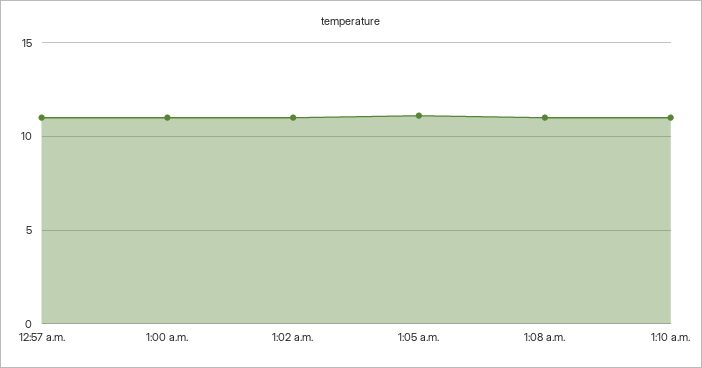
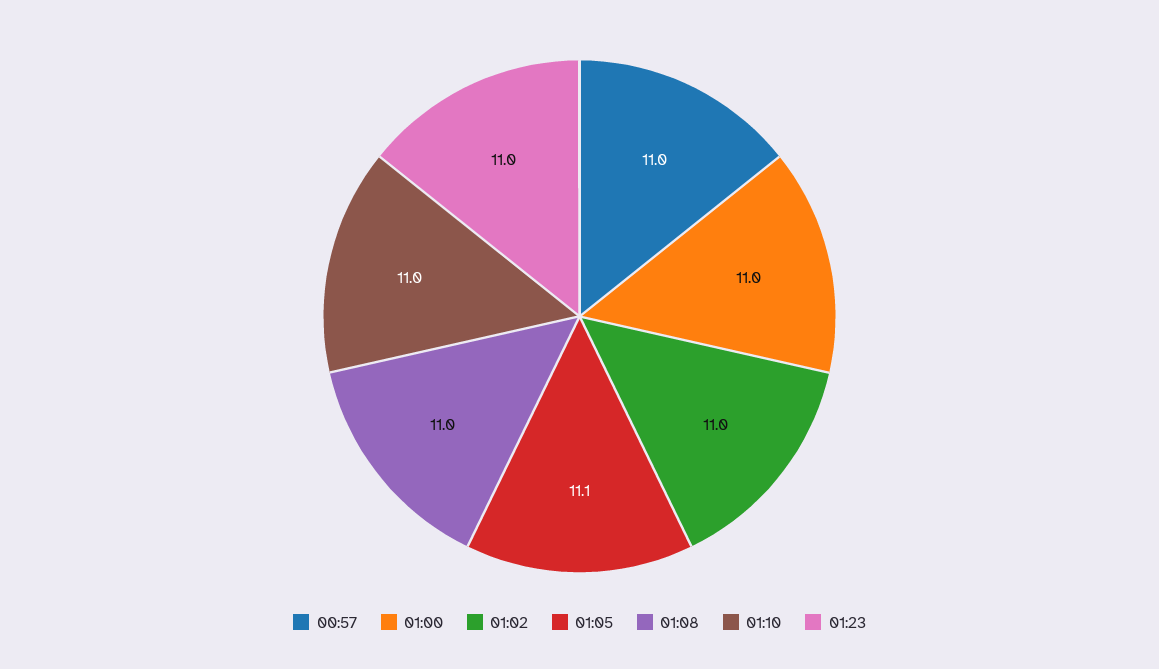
01:23: none -> 11

